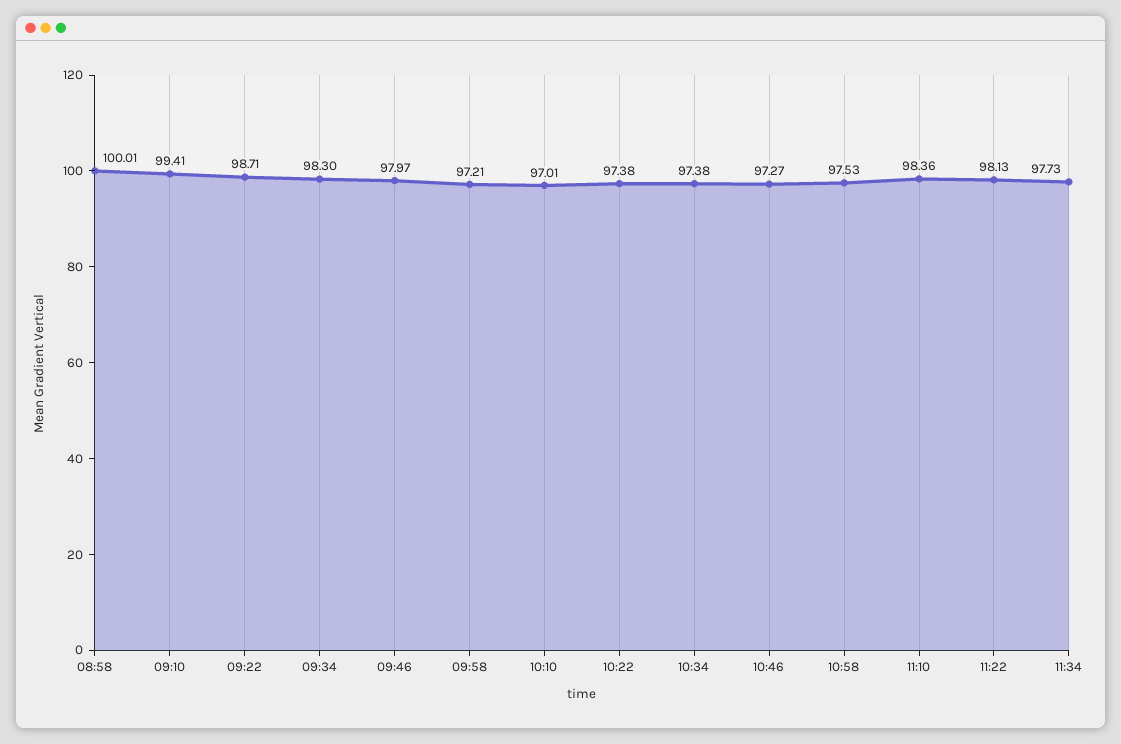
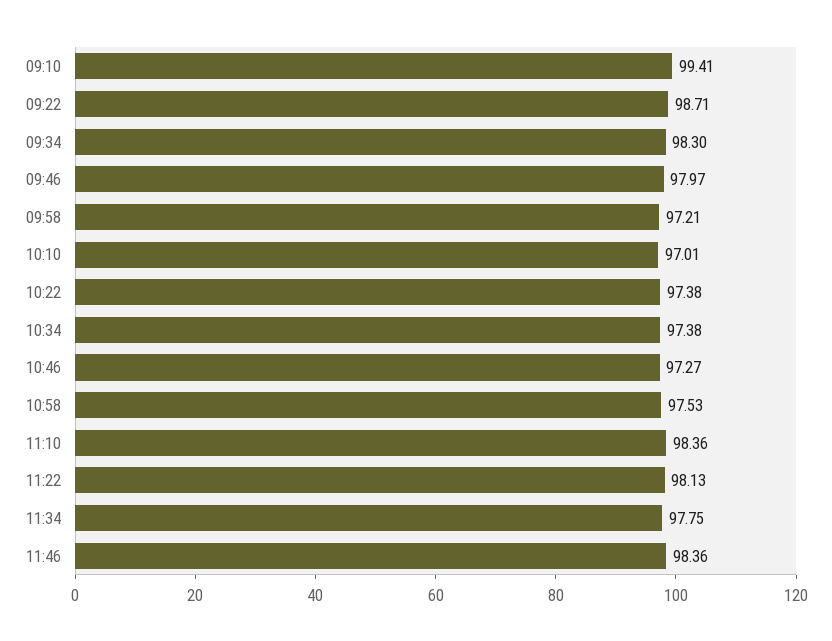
08:58: 100.01 -> none
11:34: 97.73 -> 97.75
11:46: none -> 98.36

